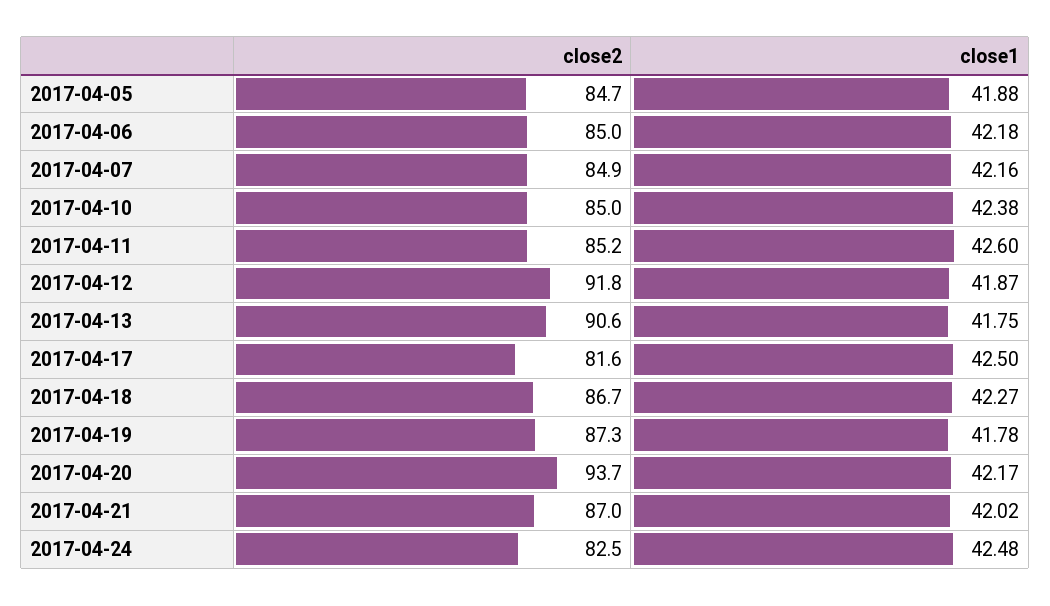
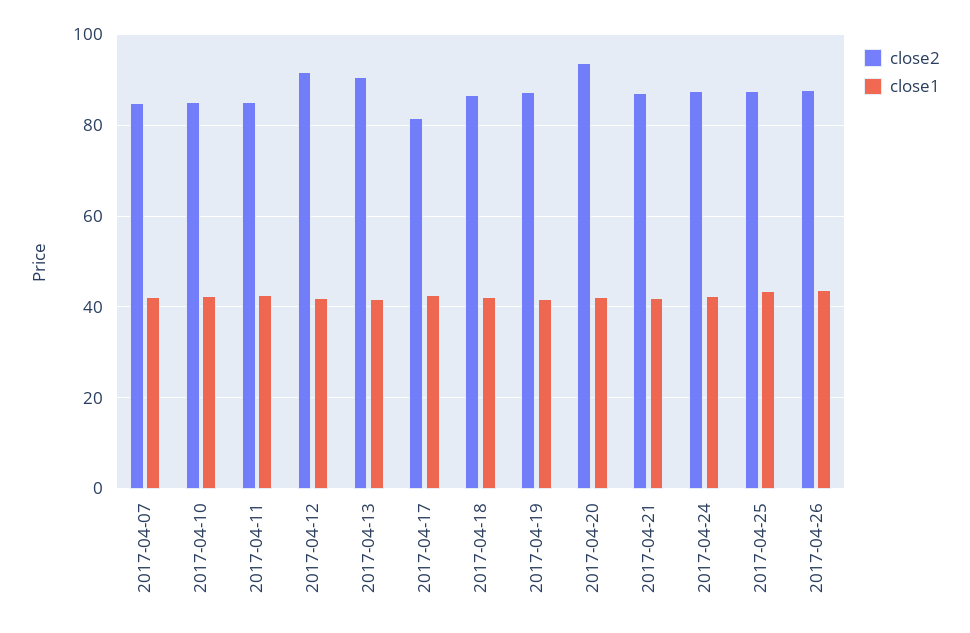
close2, 2017-04-05: 84.7 -> none
close1, 2017-04-05: 41.88 -> none
close2, 2017-04-06: 85 -> none
close1, 2017-04-06: 42.18 -> none
close2, 2017-04-24: 82.5 -> 88
close2, 2017-04-25: none -> 88
close1, 2017-04-25: none -> 44
close2, 2017-04-26: none -> 88
close1, 2017-04-26: none -> 44

